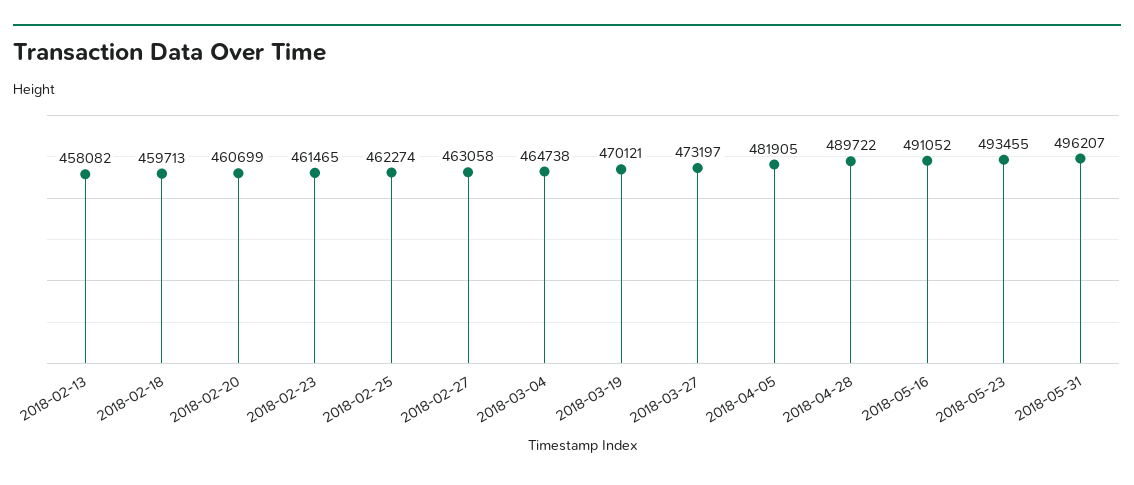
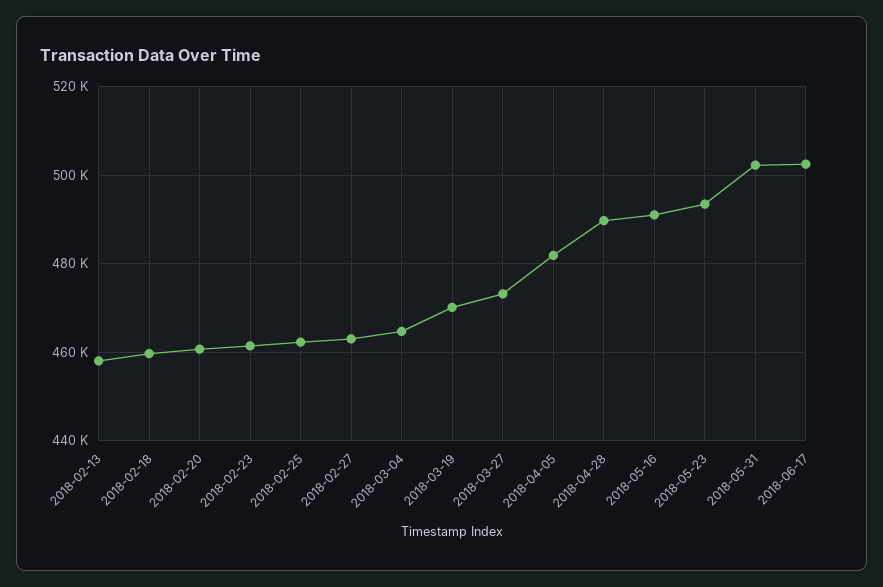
2018-05-31: 496207 -> 502000
2018-06-17: none -> 502000

